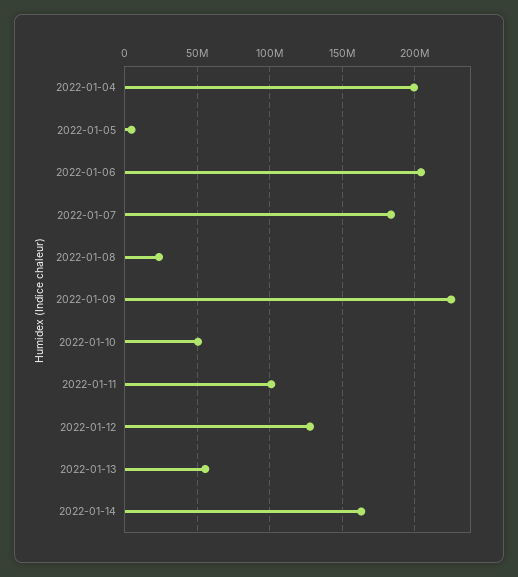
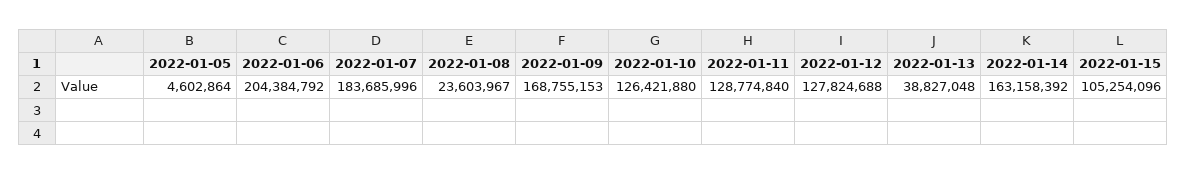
2022-01-04: 200000000 -> none
2022-01-09: 225000000 -> 168755153
2022-01-10: 50000000 -> 126421880
2022-01-11: 100000000 -> 128774840
2022-01-13: 55000000 -> 38827048
2022-01-15: none -> 105254096

